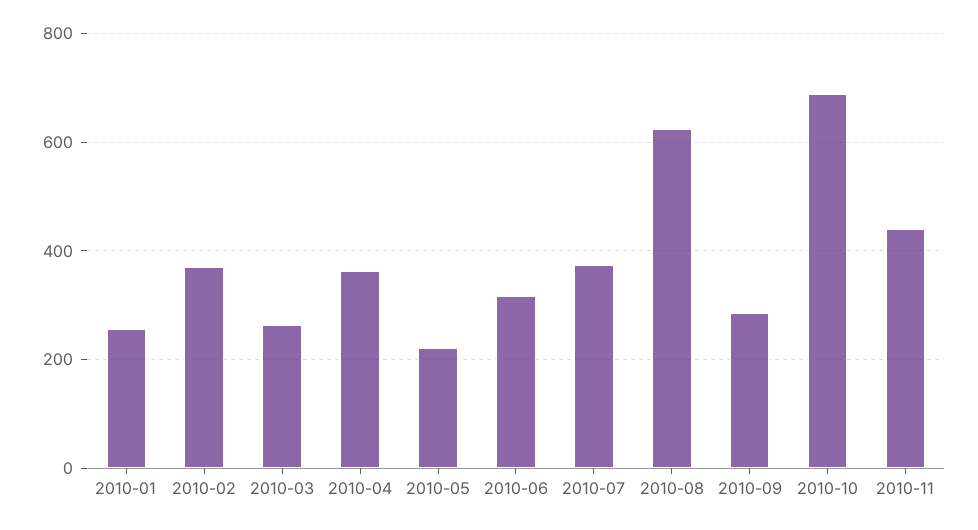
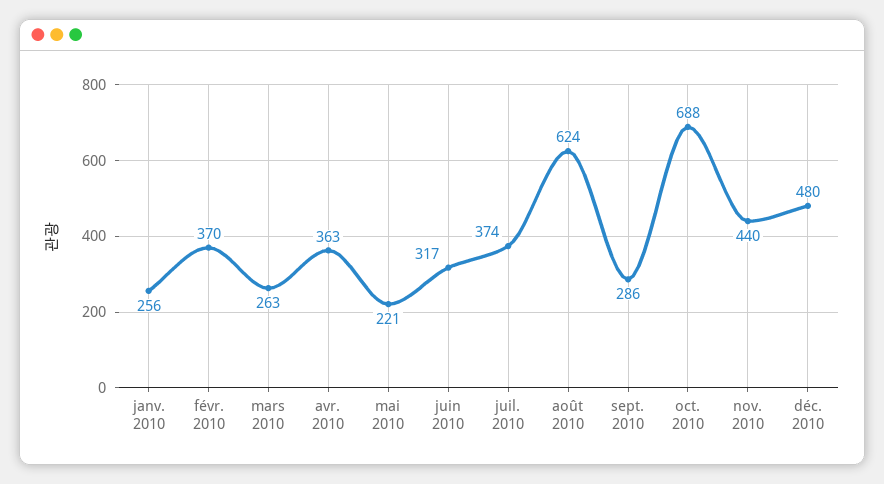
déc. 2010: none -> 480

